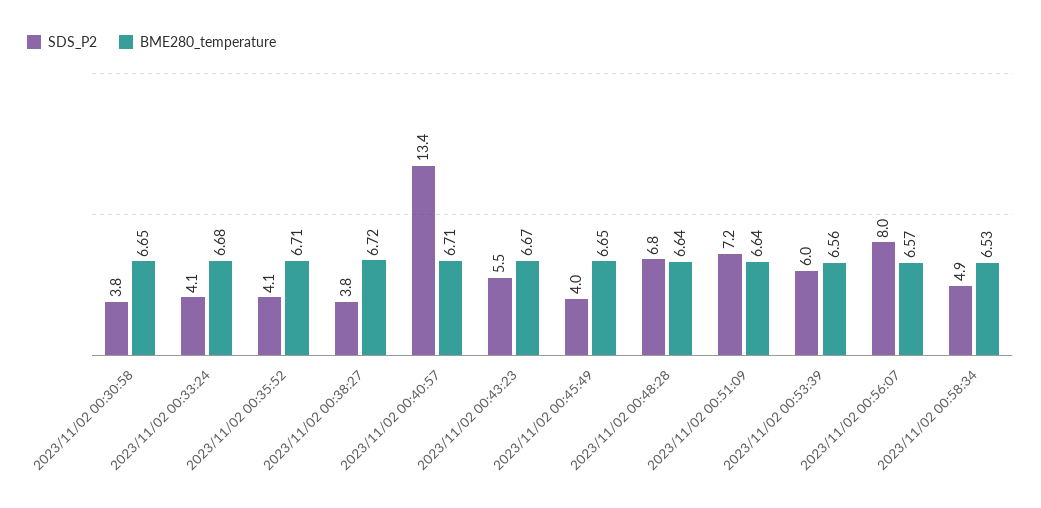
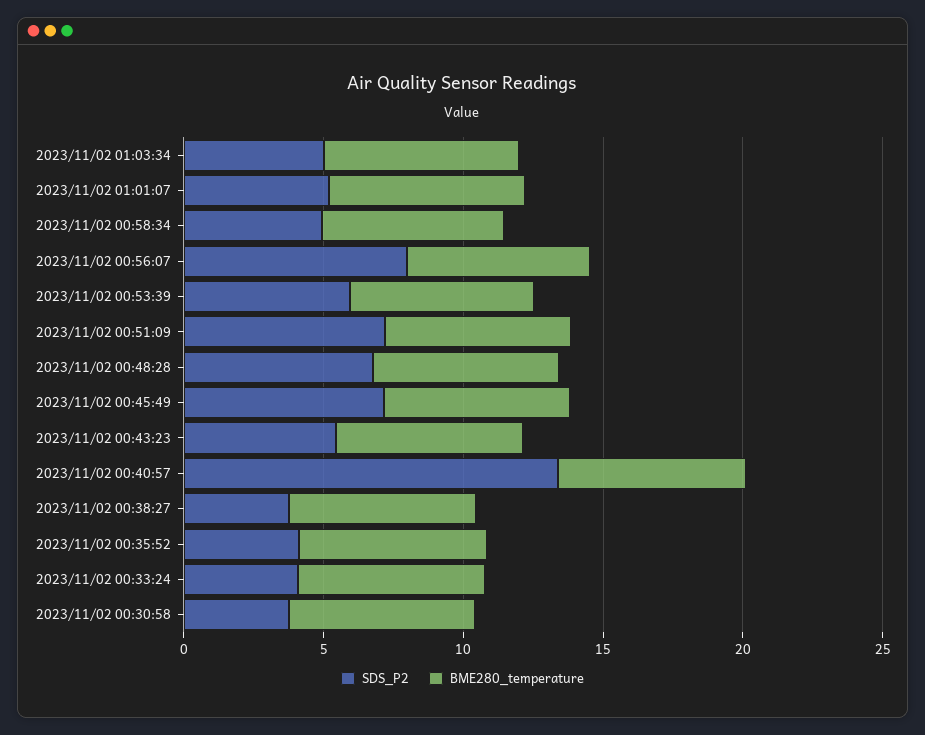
SDS_P2, 2023/11/02 00:45:49: 4 -> 7
SDS_P2, 2023/11/02 01:03:34: none -> 5
BME280_temperature, 2023/11/02 01:03:34: none -> 7
SDS_P2, 2023/11/02 01:01:07: none -> 5
BME280_temperature, 2023/11/02 01:01:07: none -> 7

